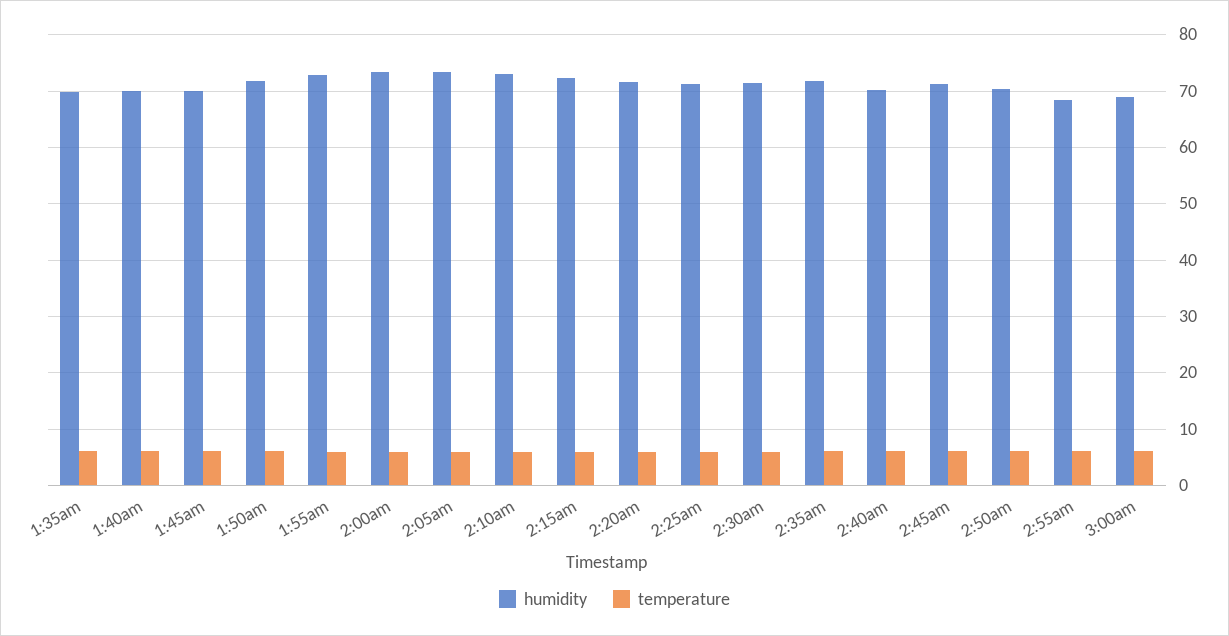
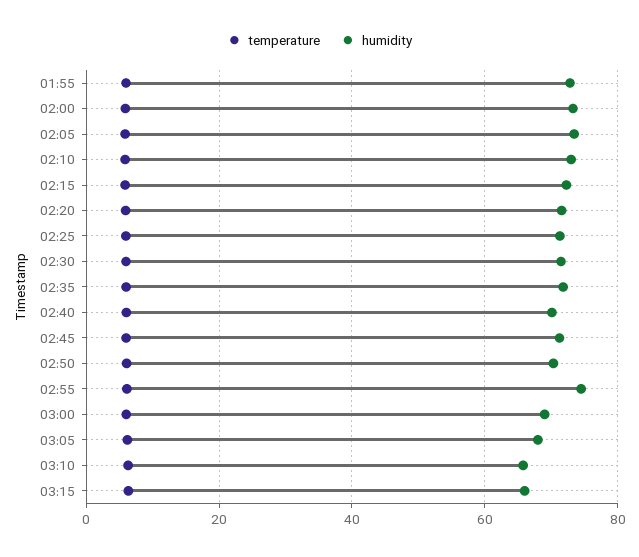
humidity, 1:35am: 70 -> none
temperature, 1:35am: 6 -> none
humidity, 1:40am: 70 -> none
temperature, 1:40am: 6 -> none
humidity, 1:45am: 70 -> none
temperature, 1:45am: 6 -> none
humidity, 1:50am: 72 -> none
temperature, 1:50am: 6 -> none
humidity, 2:55am: 68 -> 74
temperature, 03:05: none -> 6
humidity, 03:05: none -> 68
temperature, 03:10: none -> 6
humidity, 03:10: none -> 66
temperature, 03:15: none -> 6
humidity, 03:15: none -> 66

